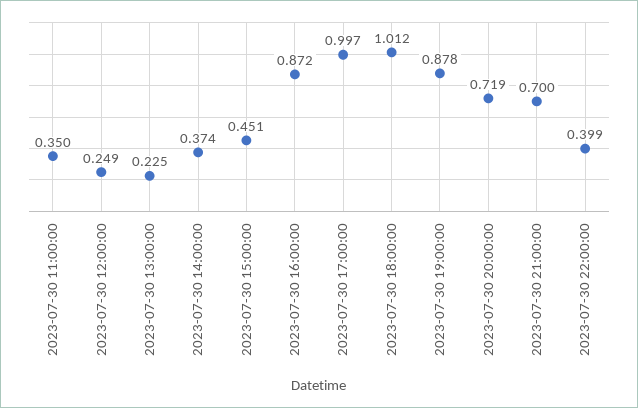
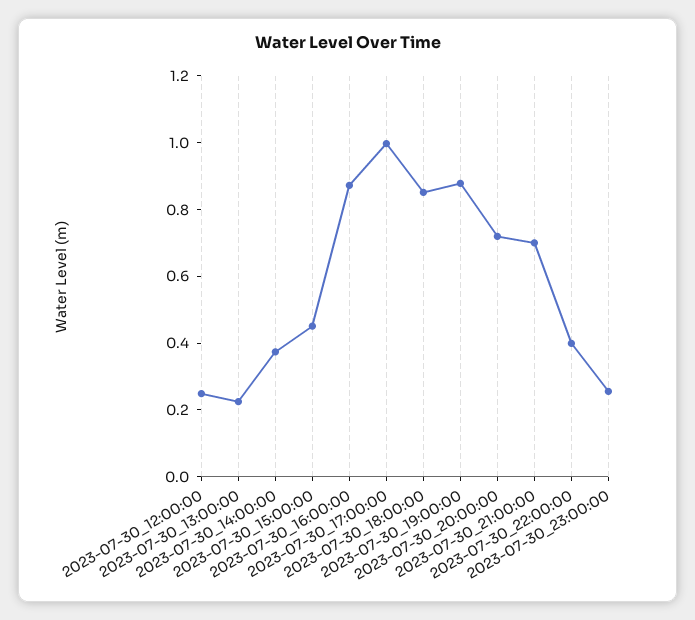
2023-07-30 11:00:00: 0.35 -> none
2023-07-30 18:00:00: 1.012 -> 0.85
2023-07-30_23:00:00: none -> 0.25

